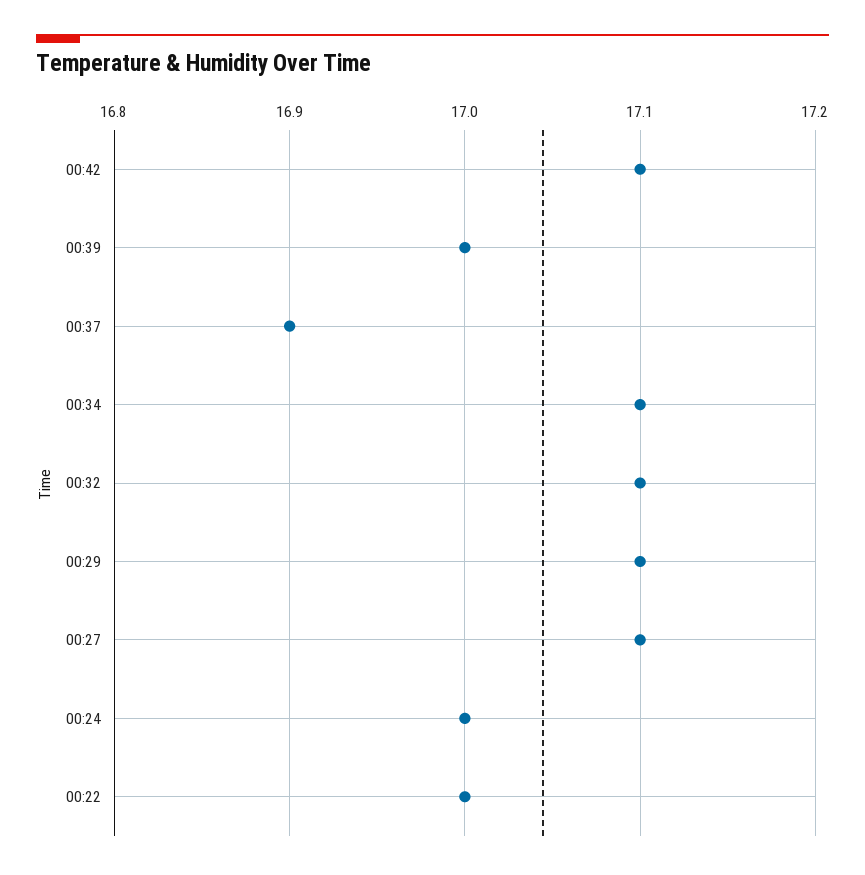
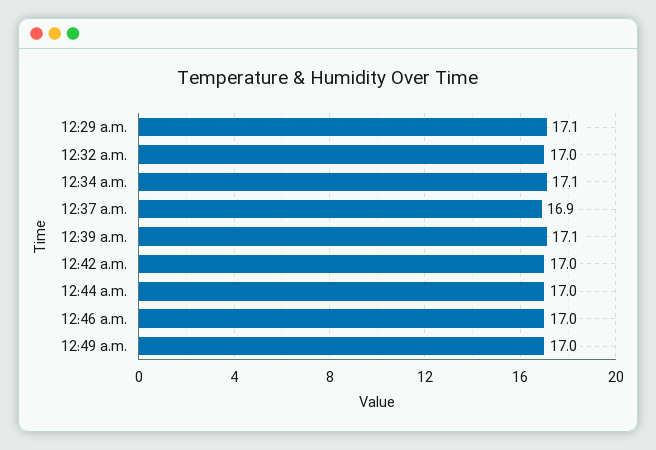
00:42: 17.1 -> 17
00:39: 17 -> 17.1
00:32: 17.1 -> 17
00:27: 17.1 -> none
00:24: 17 -> none
00:22: 17 -> none
12:44 a.m.: none -> 17
12:46 a.m.: none -> 17
12:49 a.m.: none -> 17

